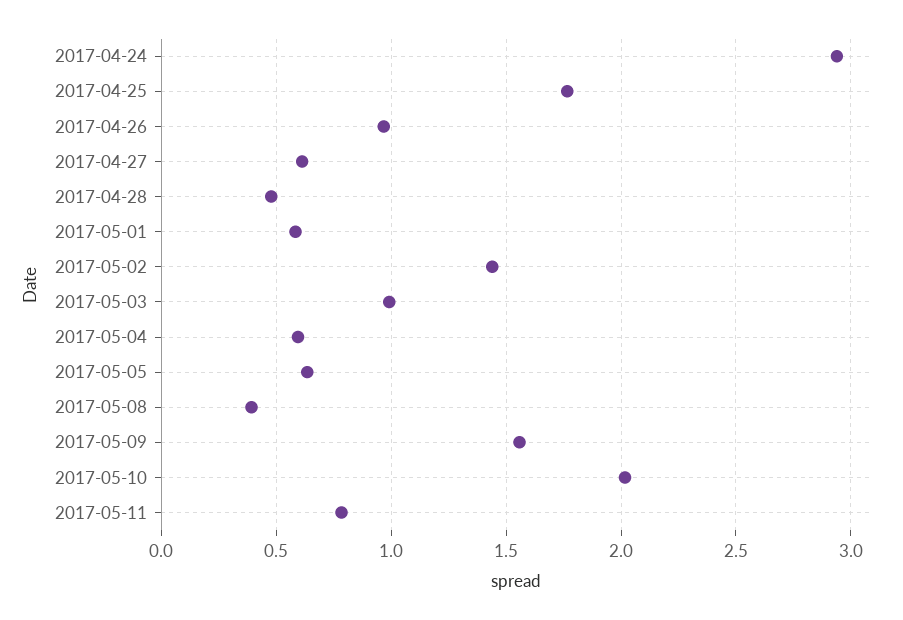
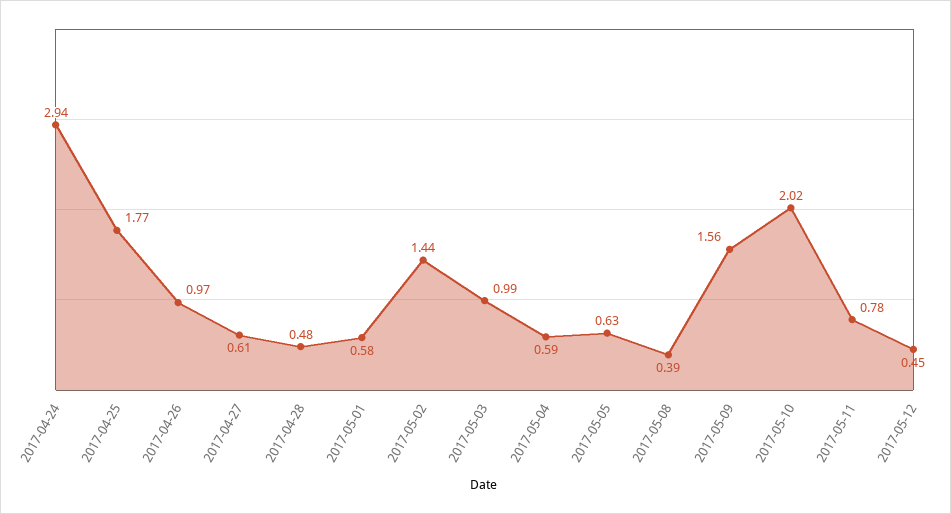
2017-05-12: none -> 0.45

